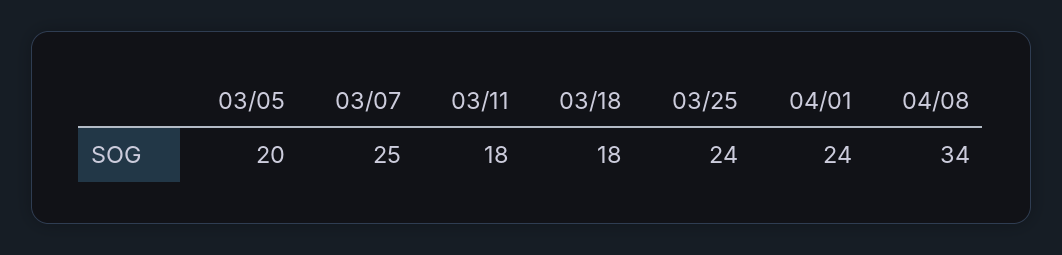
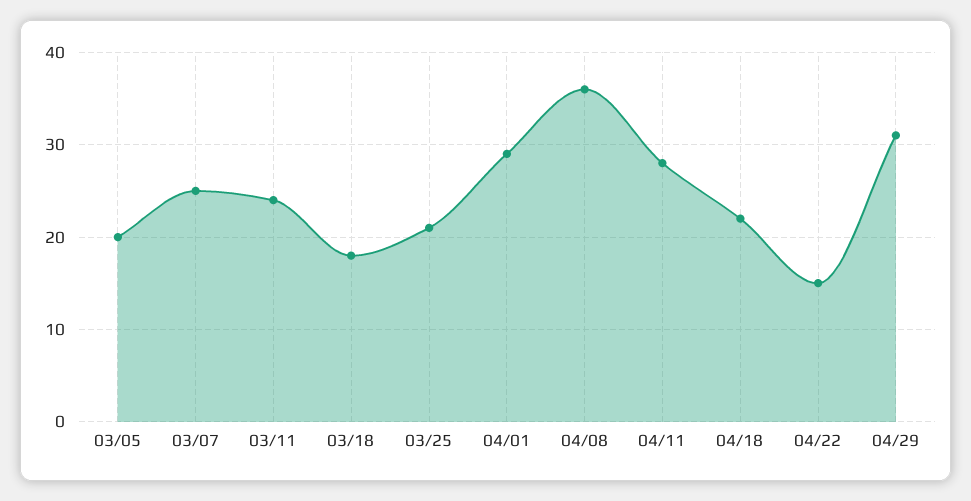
03/11: 18 -> 24
03/25: 24 -> 21
04/01: 24 -> 29
04/08: 34 -> 36
04/11: none -> 28
04/18: none -> 22
04/22: none -> 15
04/29: none -> 31

